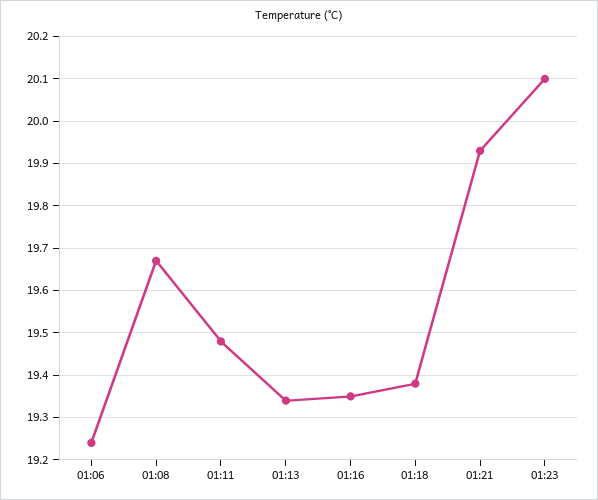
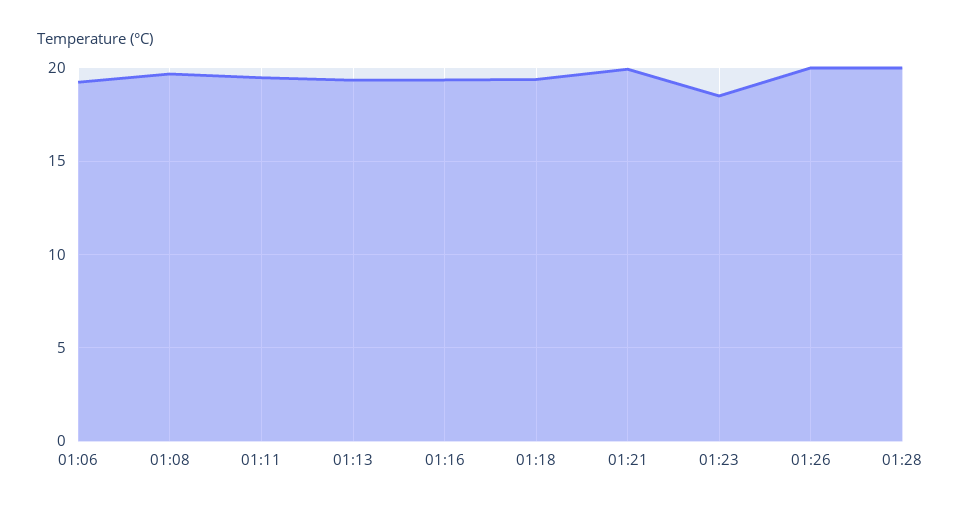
01:23: 20.1 -> 18.5
01:26: none -> 20
01:28: none -> 20

